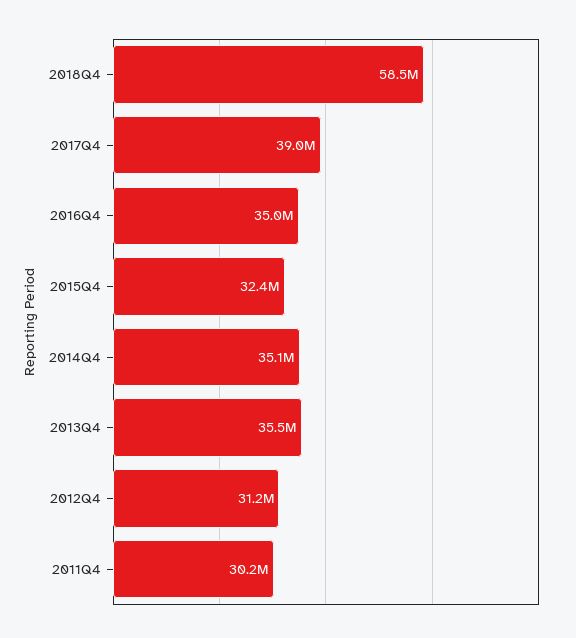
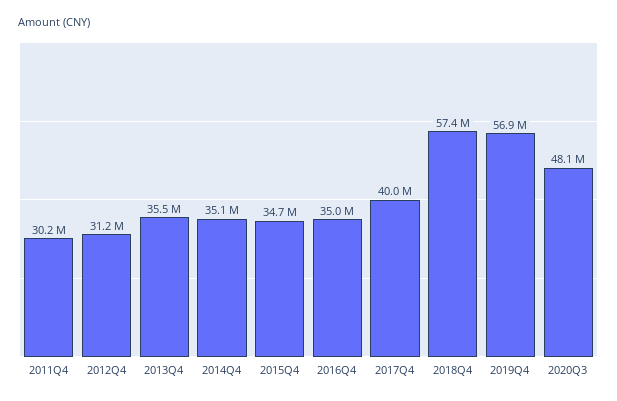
2018Q4: 58500000 -> 57400000
2017Q4: 39000000 -> 40000000
2015Q4: 32400000 -> 34700000
2019Q4: none -> 56900000
2020Q3: none -> 48100000

